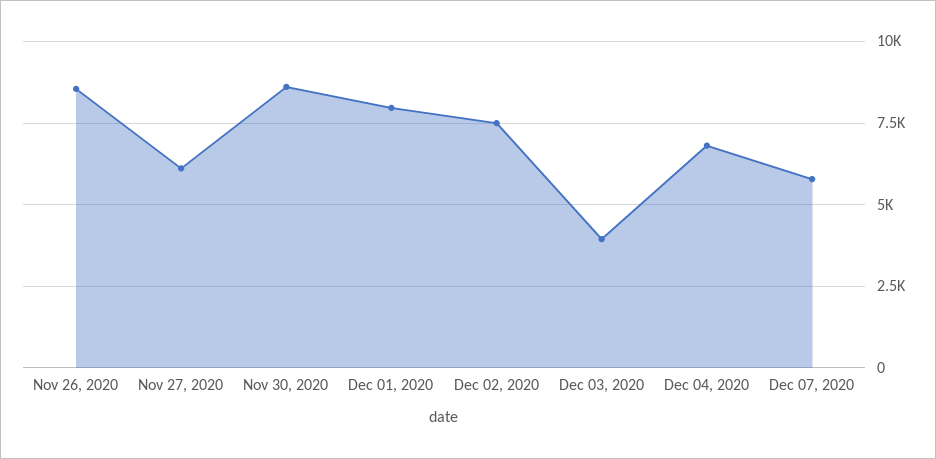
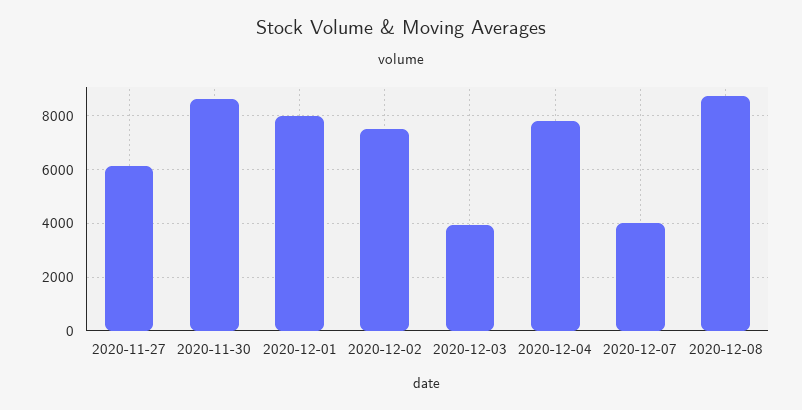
Nov 26, 2020: 8500 -> none
Dec 04, 2020: 6750 -> 7750
Dec 07, 2020: 5750 -> 4000
2020-12-08: none -> 8750

